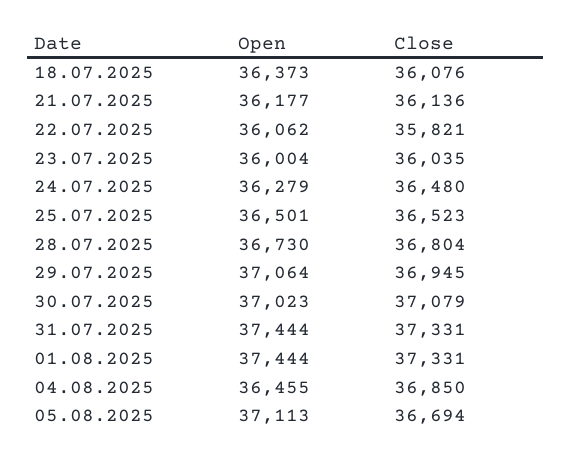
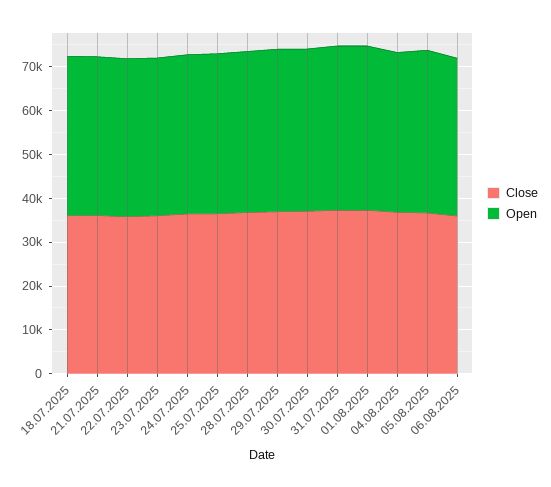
Close, 06.08.2025: none -> 36000
Open, 06.08.2025: none -> 36000

